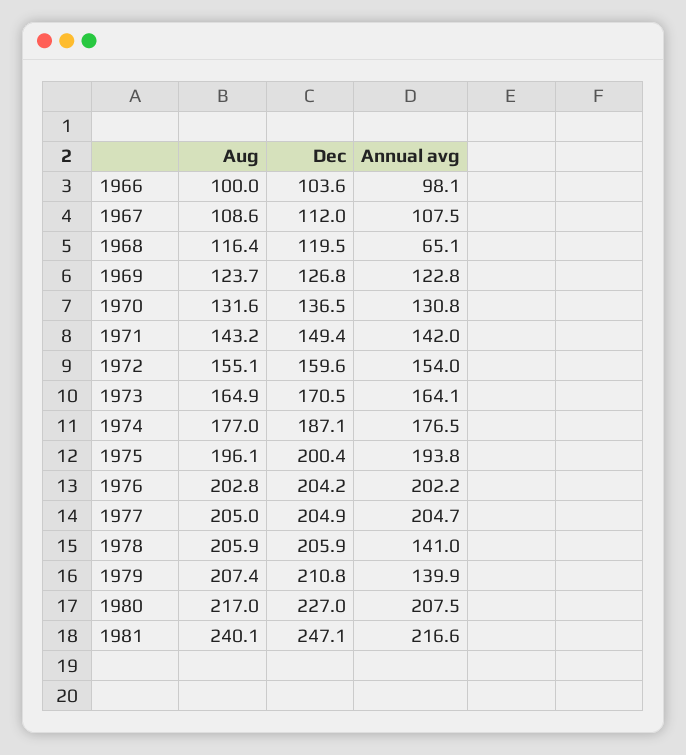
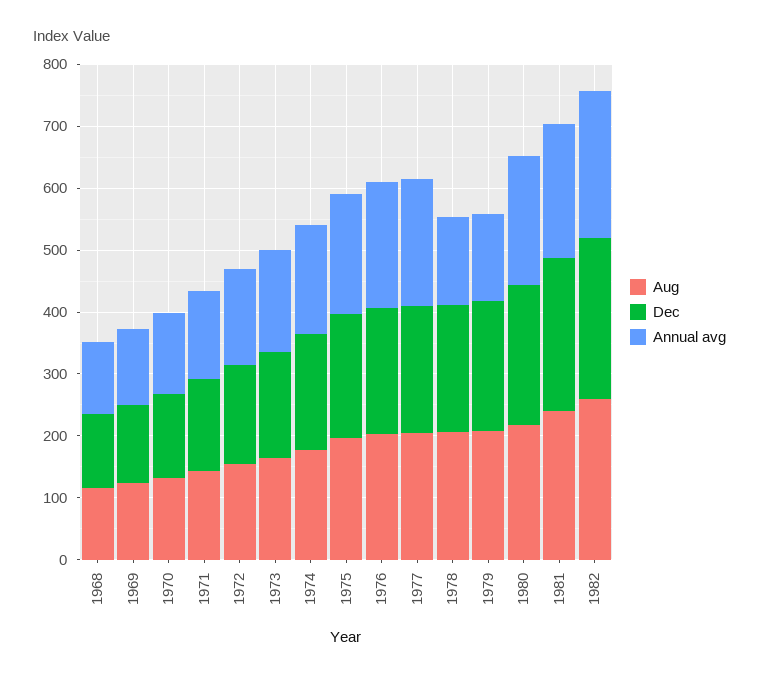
Aug, 1966: 100 -> none
Dec, 1966: 103.6 -> none
Annual avg, 1966: 98.1 -> none
Aug, 1967: 108.6 -> none
Dec, 1967: 112 -> none
Annual avg, 1967: 107.5 -> none
Annual avg, 1968: 65.1 -> 120
Aug, 1982: none -> 260
Dec, 1982: none -> 260
Annual avg, 1982: none -> 240

